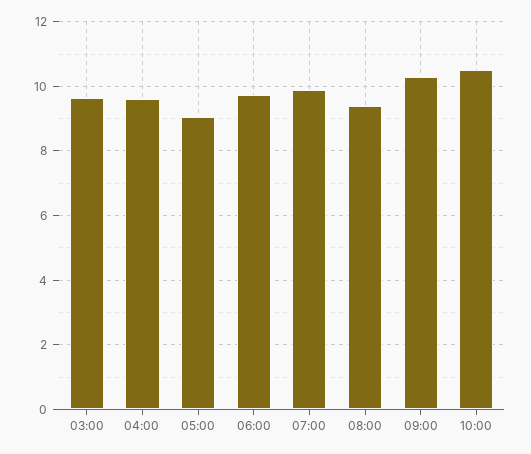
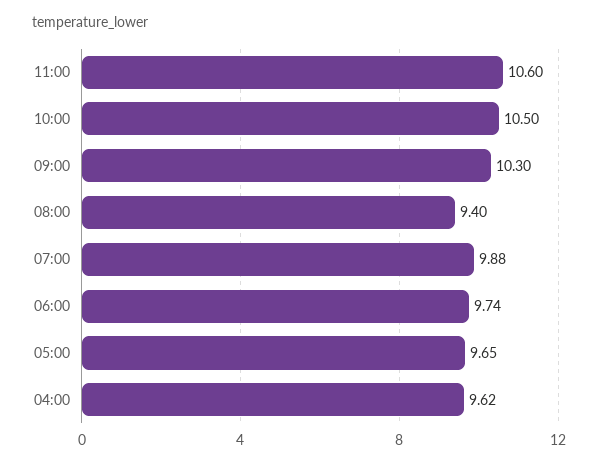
03:00: 9.6 -> none
05:00: 9 -> 9.65
11:00: none -> 10.6

